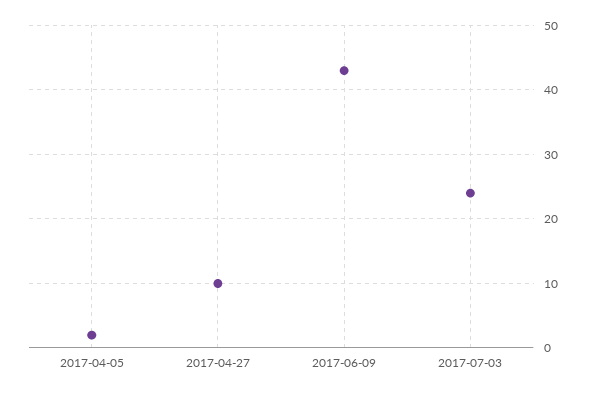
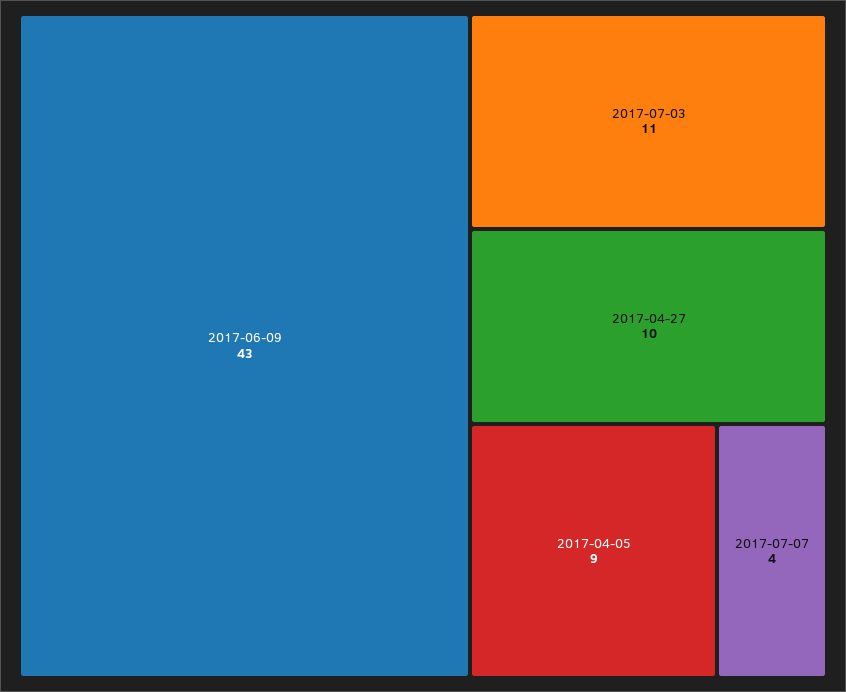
2017-04-05: 2 -> 9
2017-07-03: 24 -> 11
2017-07-07: none -> 4

